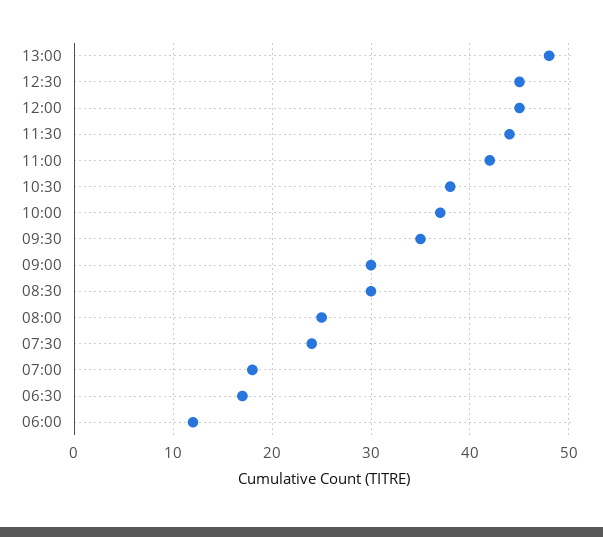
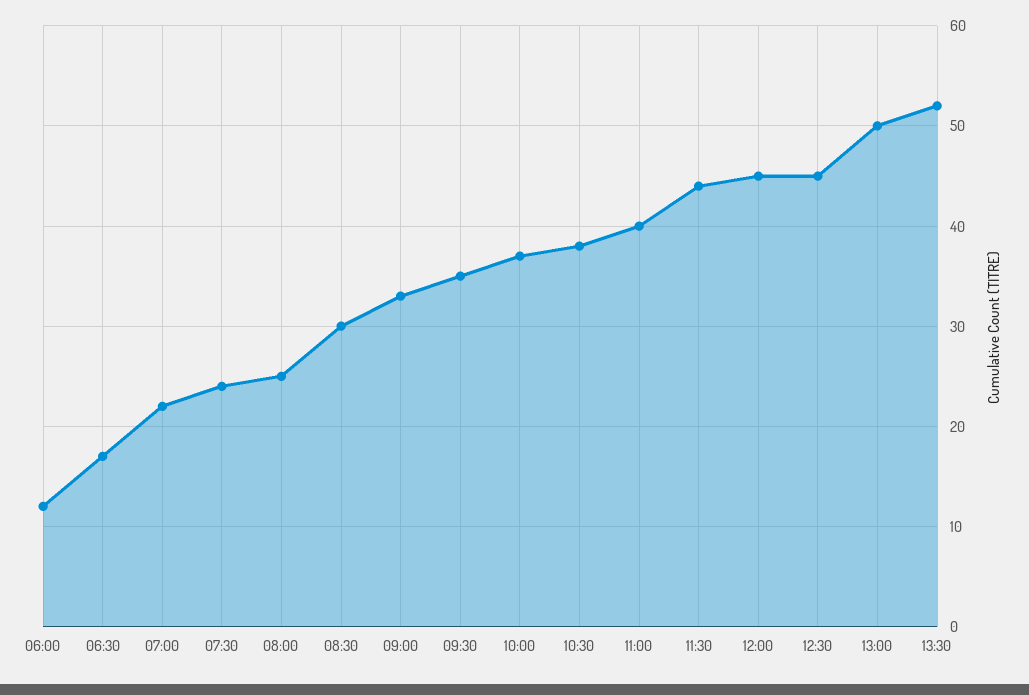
13:00: 48 -> 50
11:00: 42 -> 40
09:00: 30 -> 33
07:00: 18 -> 22
13:30: none -> 52

